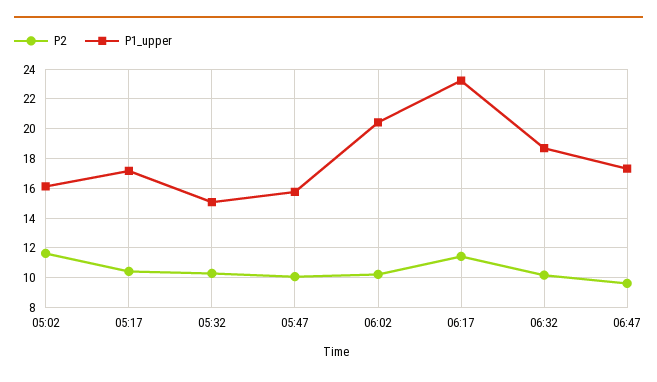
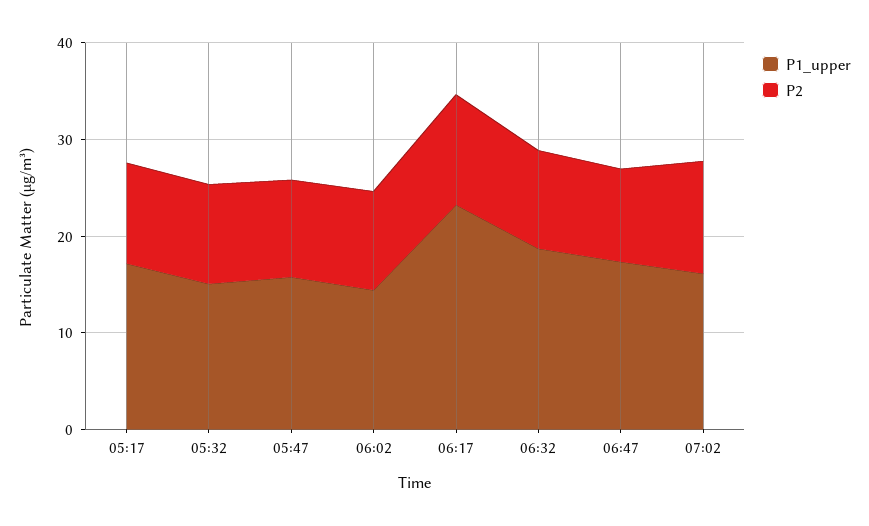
P2, 05:02: 11.5 -> none
P1_upper, 05:02: 16 -> none
P1_upper, 06:02: 20.5 -> 14
P1_upper, 07:02: none -> 16
P2, 07:02: none -> 12

